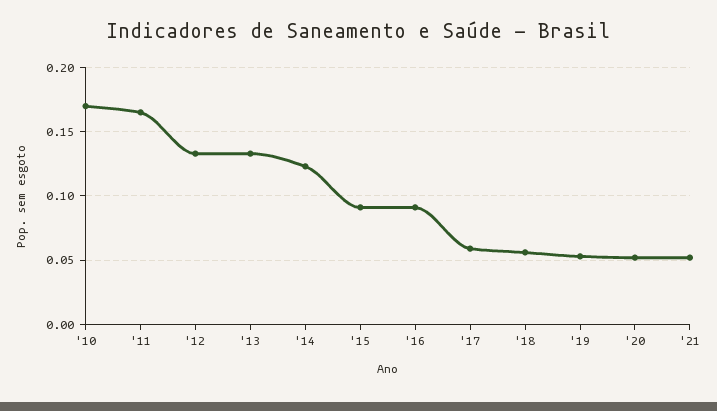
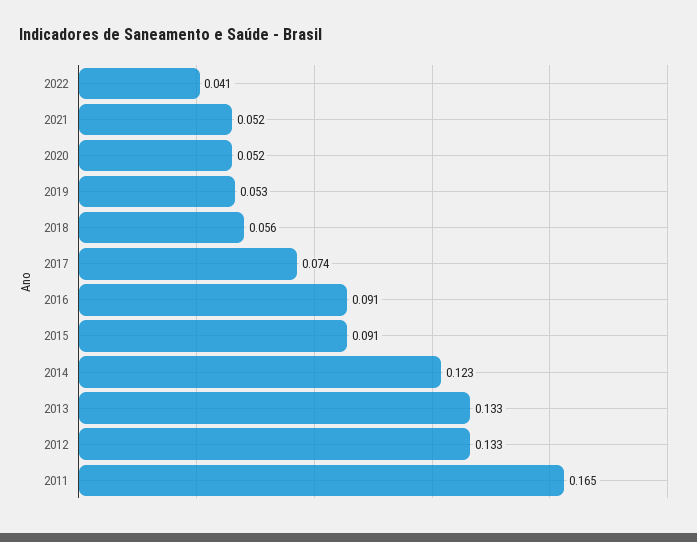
'10: 0.17 -> none
'17: 0.06 -> 0.074
2022: none -> 0.041

